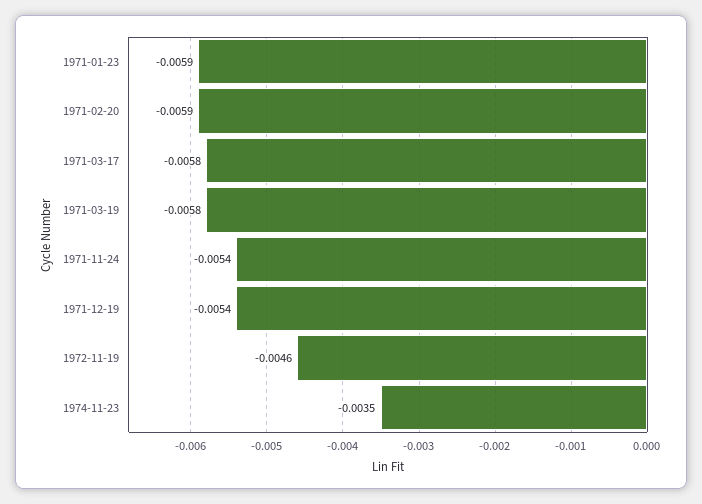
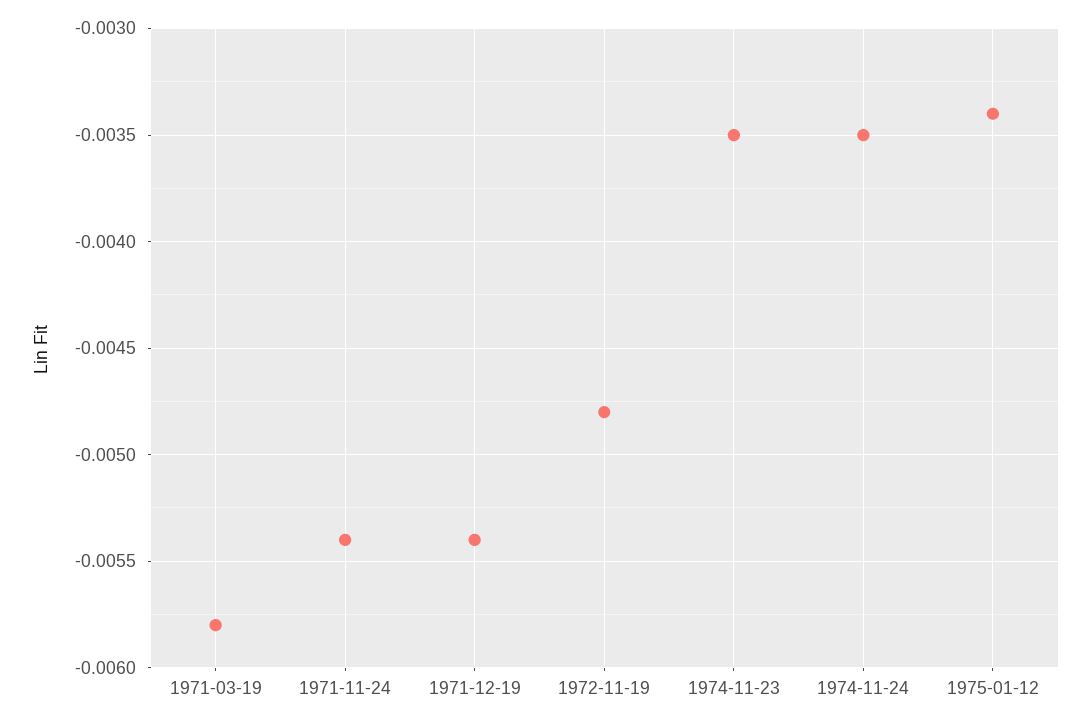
1971-01-23: -0.0059 -> none
1971-02-20: -0.0059 -> none
1971-03-17: -0.0058 -> none
1972-11-19: -0.0046 -> -0.0048
1974-11-24: none -> -0.0035
1975-01-12: none -> -0.0034

